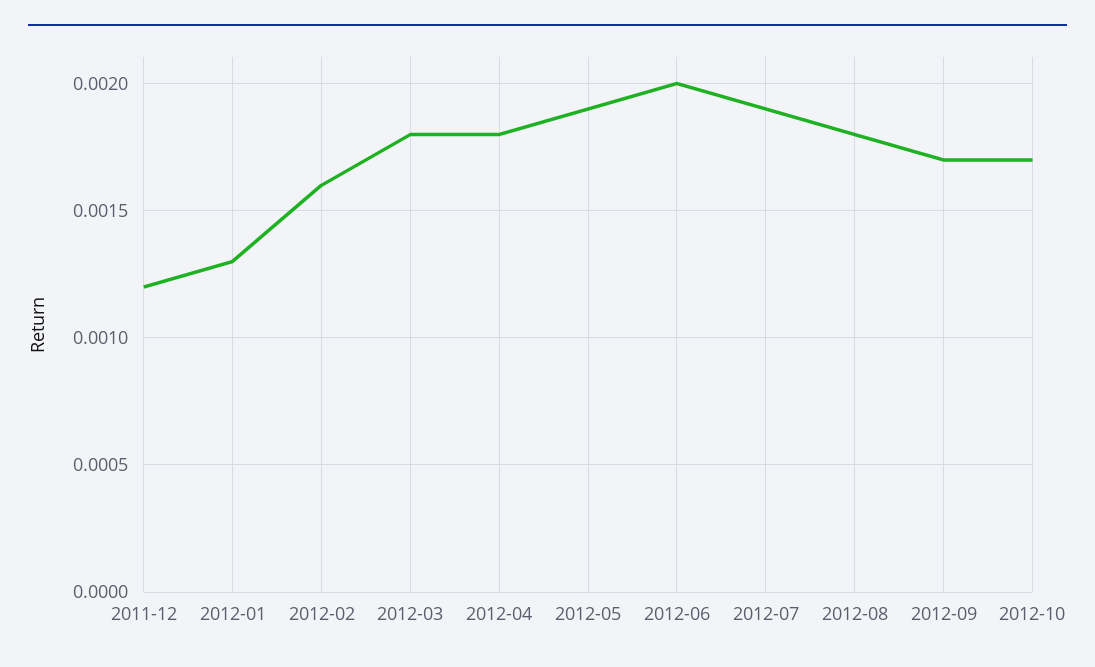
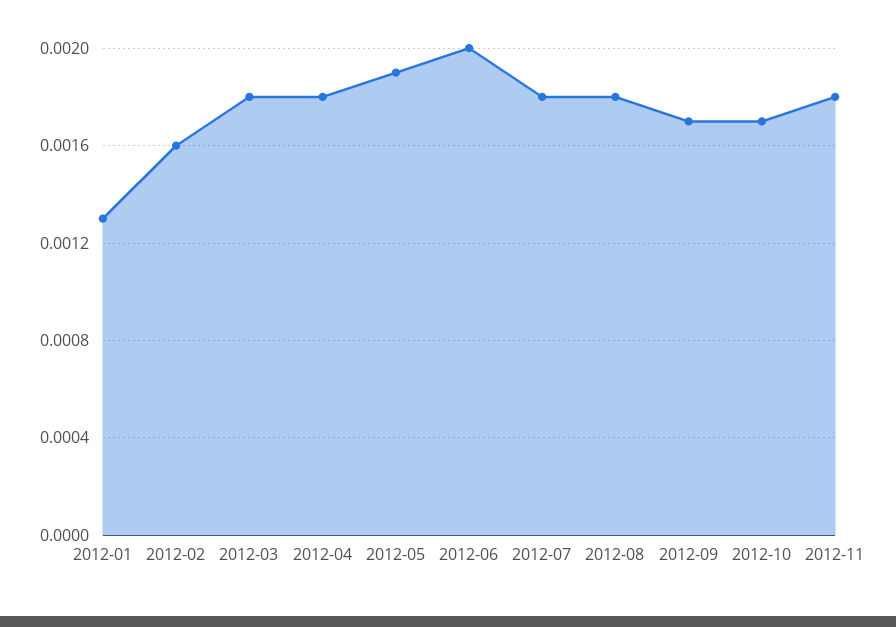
2011-12: 0.0012 -> none
2012-07: 0.0019 -> 0.0018
2012-11: none -> 0.0018

